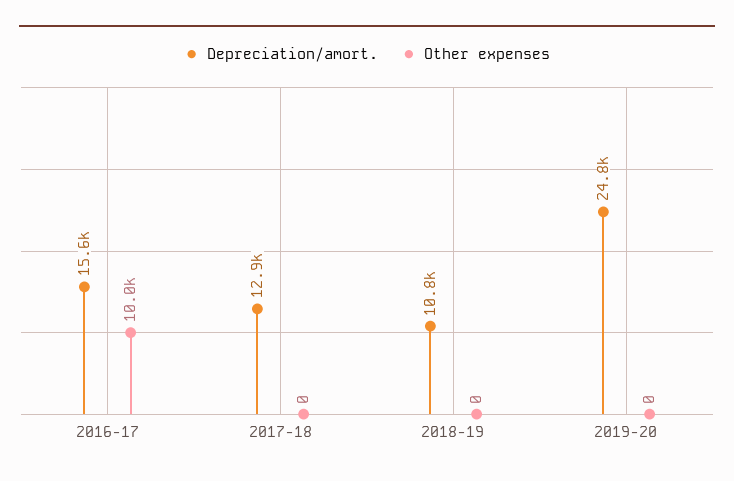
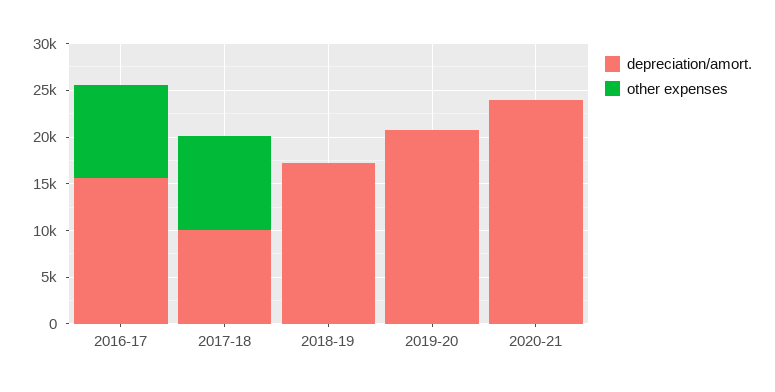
Depreciation/amort., 2017-18: 12900 -> 10000
Other expenses, 2017-18: 0 -> 10000
Depreciation/amort., 2018-19: 10800 -> 17000
Depreciation/amort., 2019-20: 24800 -> 21000
Depreciation/amort., 2020-21: none -> 24000
Other expenses, 2020-21: none -> 0

